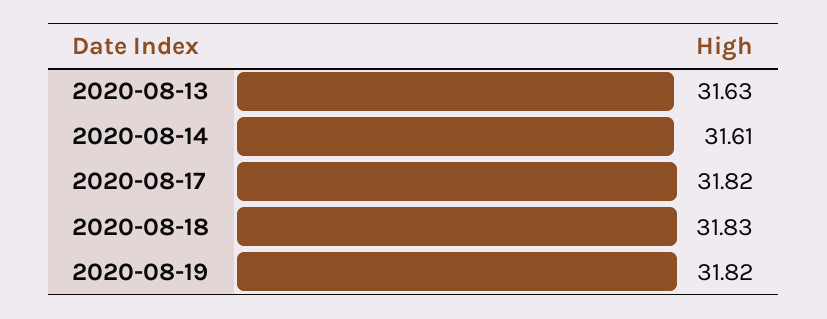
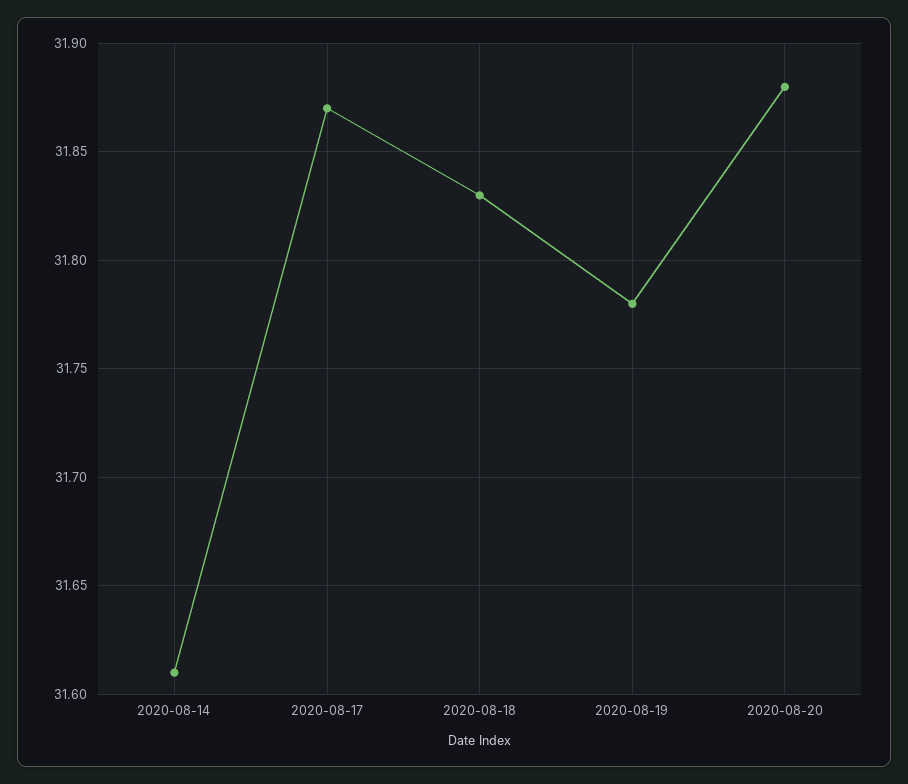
2020-08-13: 31.63 -> none
2020-08-17: 31.82 -> 31.87
2020-08-19: 31.82 -> 31.78
2020-08-20: none -> 31.88

